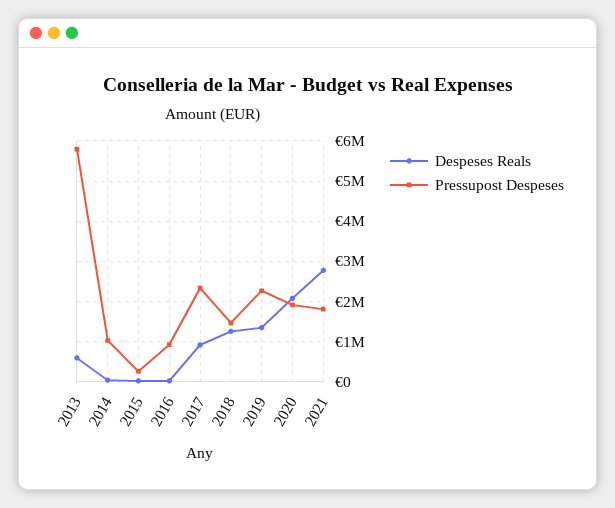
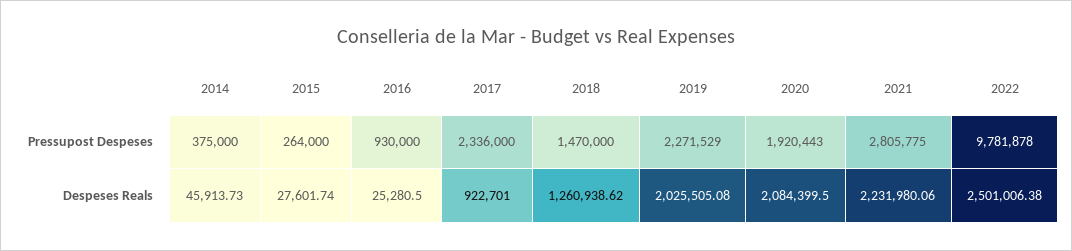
Despeses Reals, 2013: 600000 -> none
Pressupost Despeses, 2013: 5800000 -> none
Pressupost Despeses, 2014: 1000000 -> 375000
Despeses Reals, 2019: 1400000 -> 2025505.08
Despeses Reals, 2021: 2800000 -> 2231980.06
Pressupost Despeses, 2021: 1800000 -> 2805775
Pressupost Despeses, 2022: none -> 9781878
Despeses Reals, 2022: none -> 2501006.38

